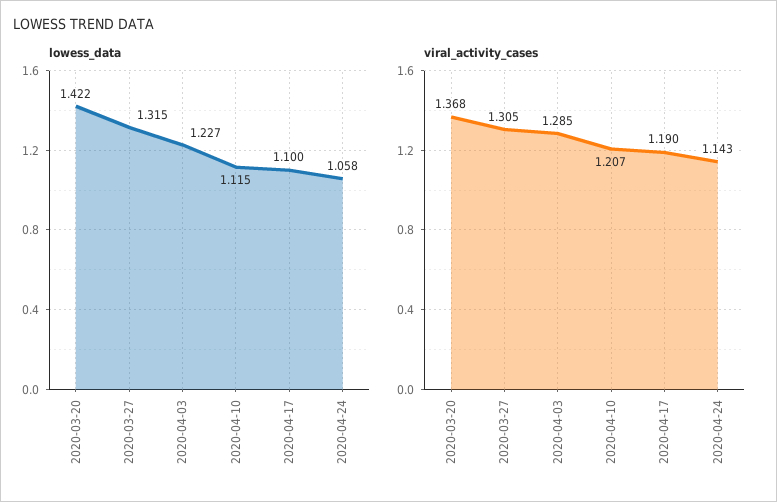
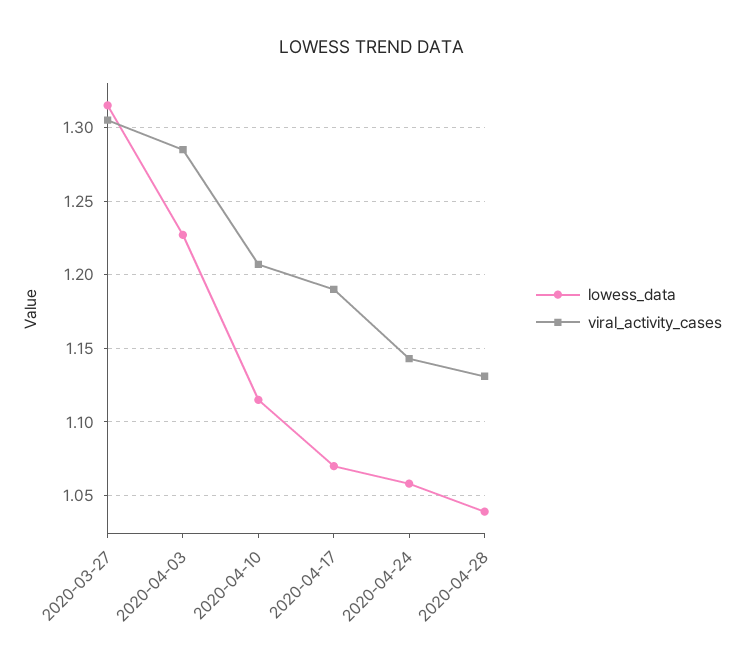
lowess_data, 2020-03-20: 1.422 -> none
lowess_data, 2020-04-17: 1.1 -> 1.07
viral_activity_cases, 2020-03-20: 1.368 -> none
lowess_data, 2020-04-28: none -> 1.04
viral_activity_cases, 2020-04-28: none -> 1.13

